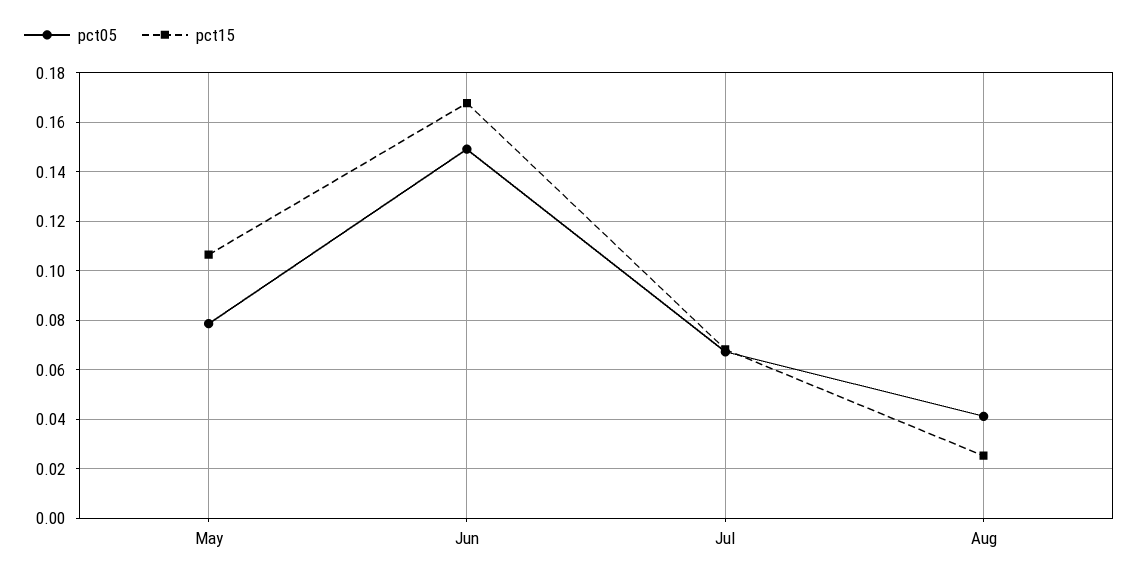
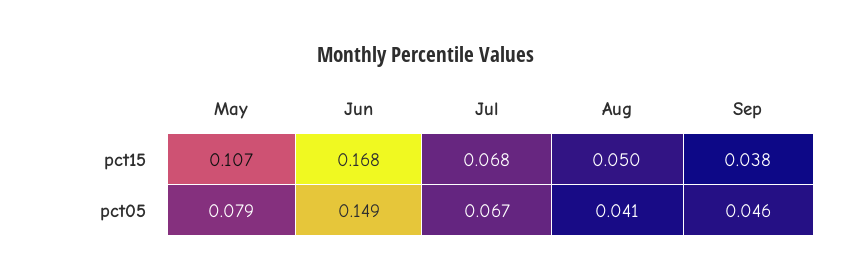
pct15, Aug: 0.025 -> 0.05
pct15, Sep: none -> 0.038
pct05, Sep: none -> 0.046

